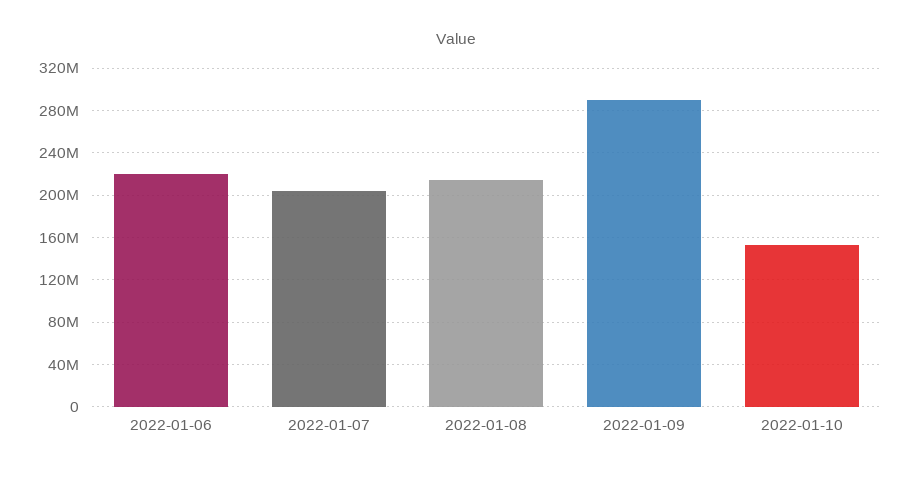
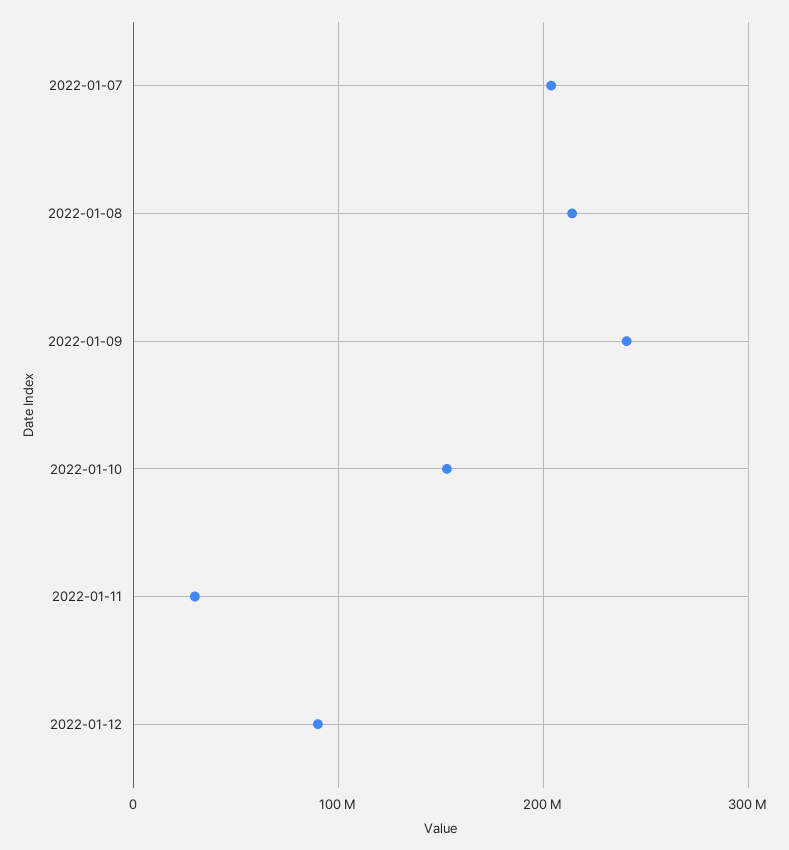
2022-01-06: 220000000 -> none
2022-01-09: 290000000 -> 240000000
2022-01-11: none -> 30000000
2022-01-12: none -> 90000000

